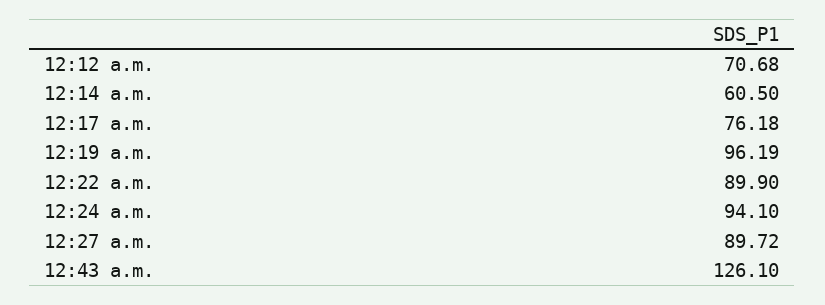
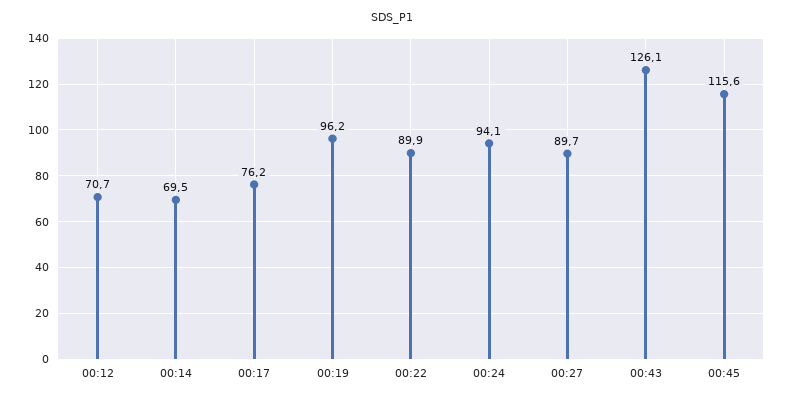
12:14 a.m.: 60.5 -> 69.5
00:45: none -> 115.6

